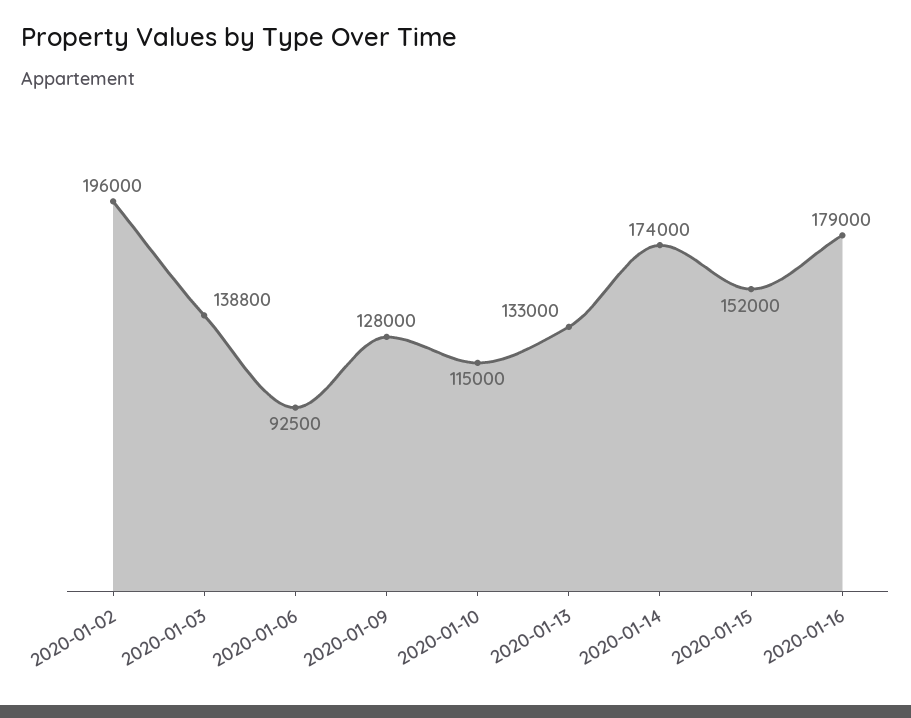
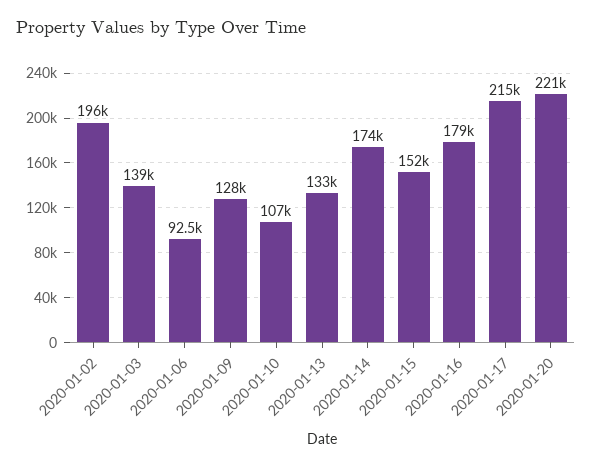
2020-01-10: 115000 -> 107000
2020-01-17: none -> 215000
2020-01-20: none -> 221000

